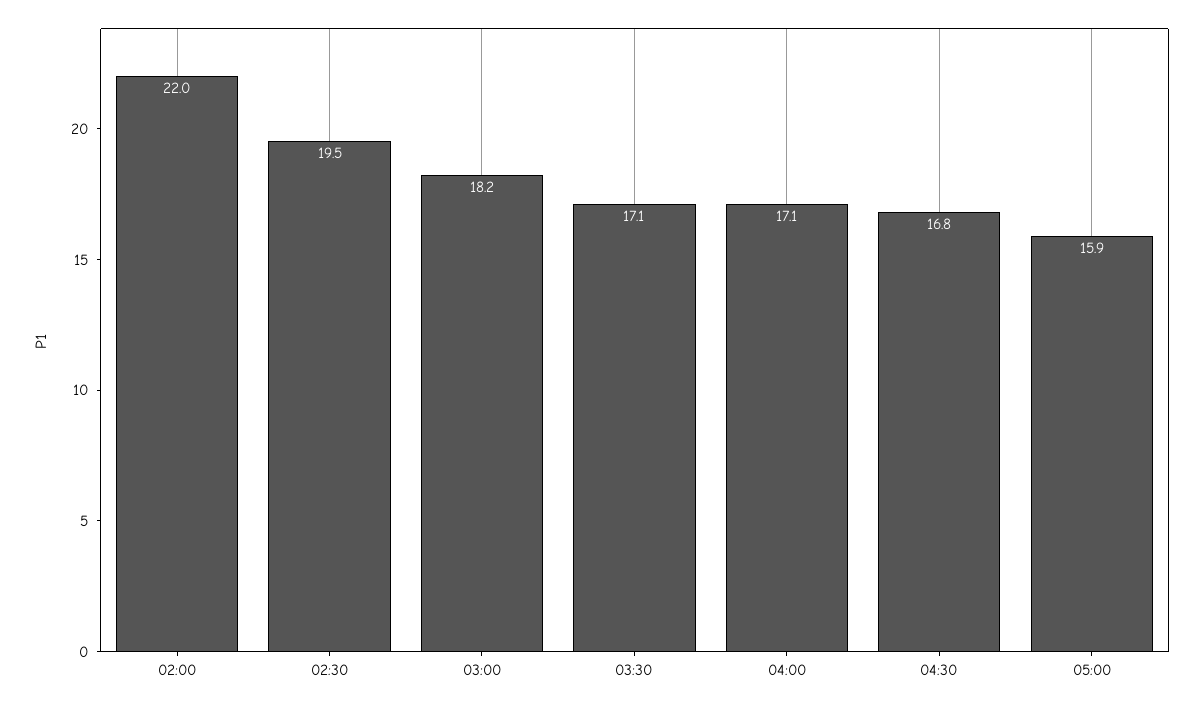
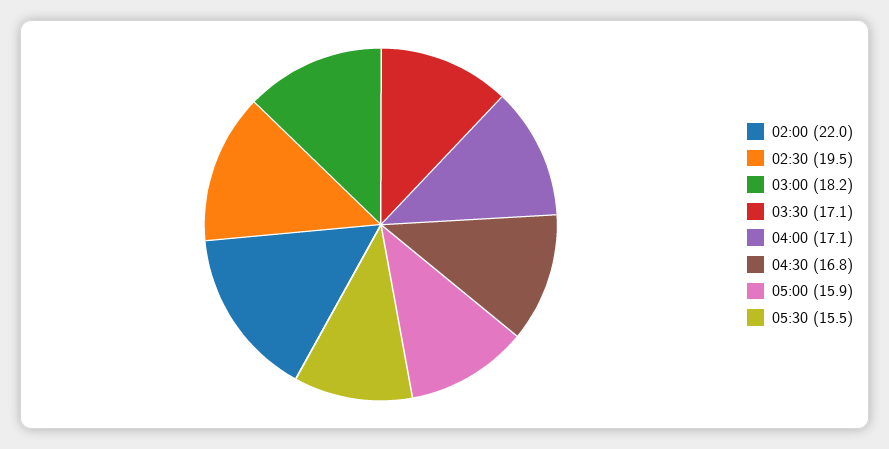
05:30: none -> 15.5

